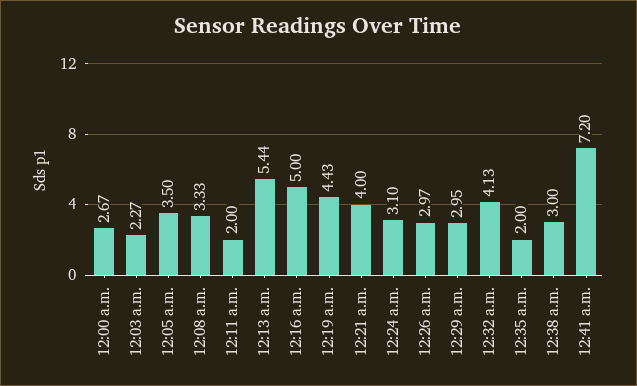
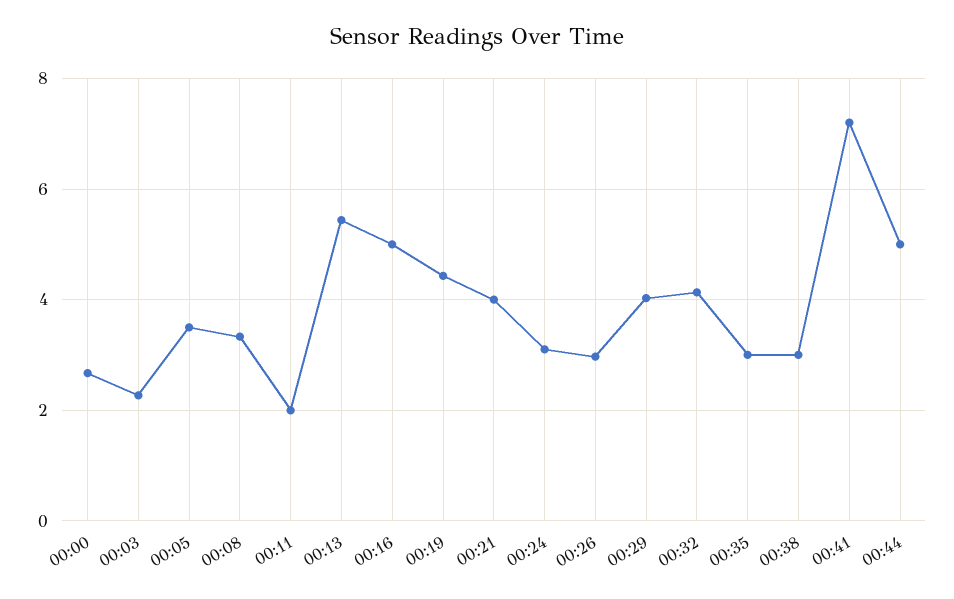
12:29 a.m.: 2.95 -> 4
12:35 a.m.: 2 -> 3
00:44: none -> 5

